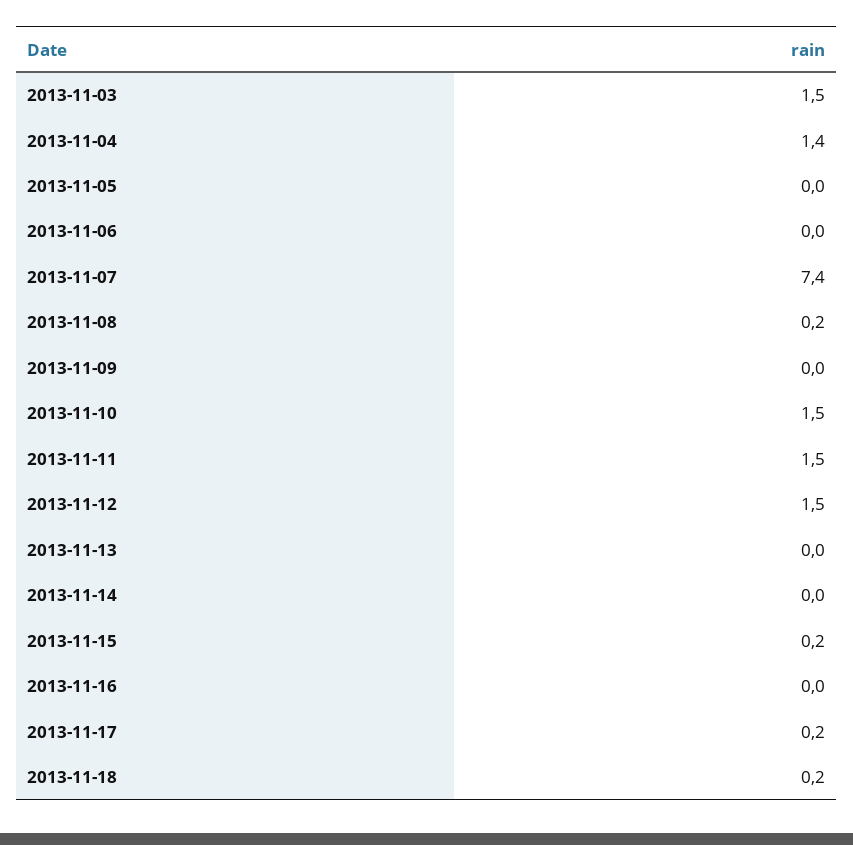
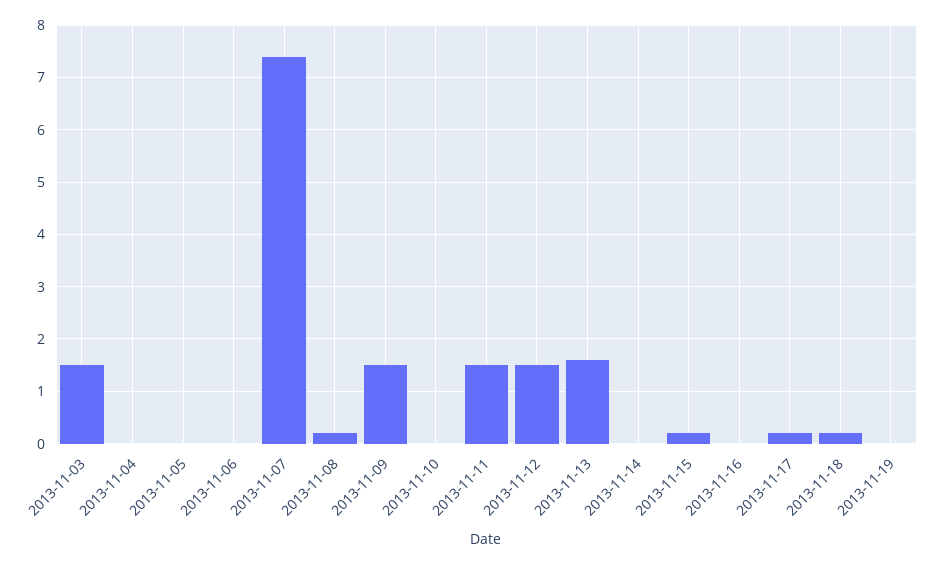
2013-11-04: 1.4 -> 0
2013-11-09: 0 -> 1.5
2013-11-10: 1.5 -> 0
2013-11-13: 0 -> 1.5
2013-11-19: none -> 0

